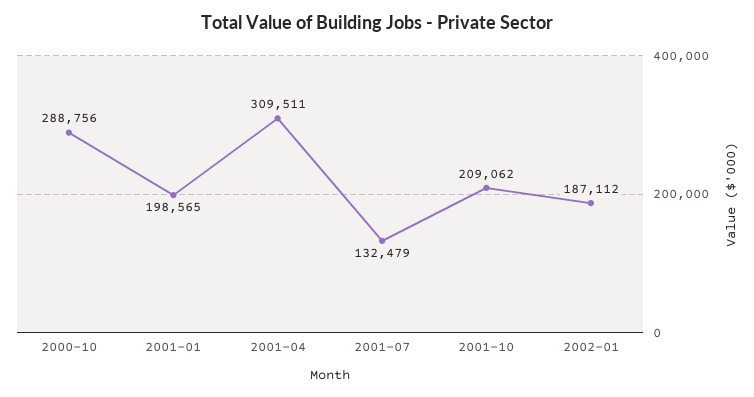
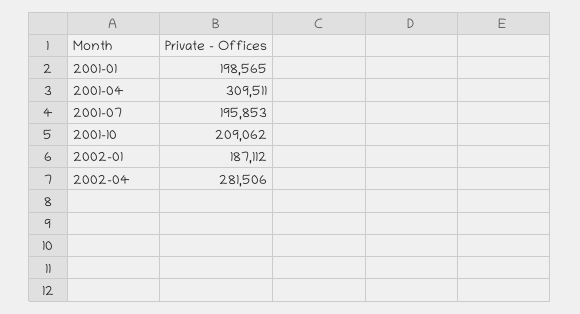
2000-10: 288756 -> none
2001-07: 132479 -> 195853
2002-04: none -> 281506

